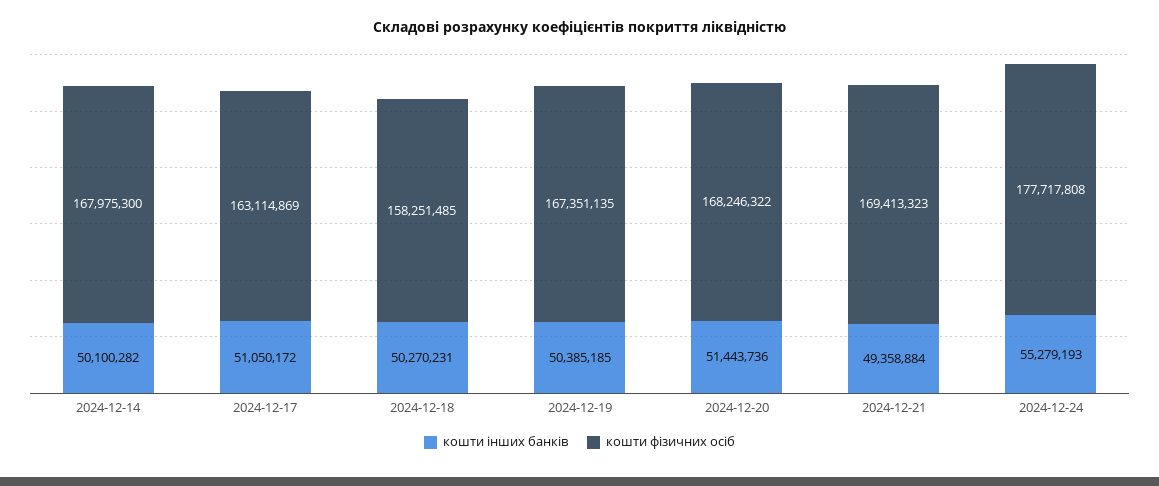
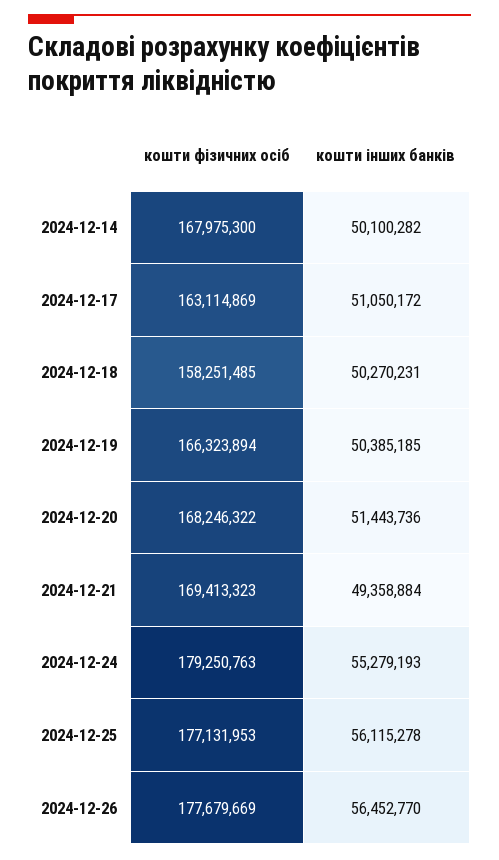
кошти фізичних осіб, 2024-12-19: 167351135 -> 166323894
кошти фізичних осіб, 2024-12-24: 177717808 -> 179250763
кошти фізичних осіб, 2024-12-25: none -> 177131953
кошти інших банків, 2024-12-25: none -> 56115278
кошти фізичних осіб, 2024-12-26: none -> 177679669
кошти інших банків, 2024-12-26: none -> 56452770

